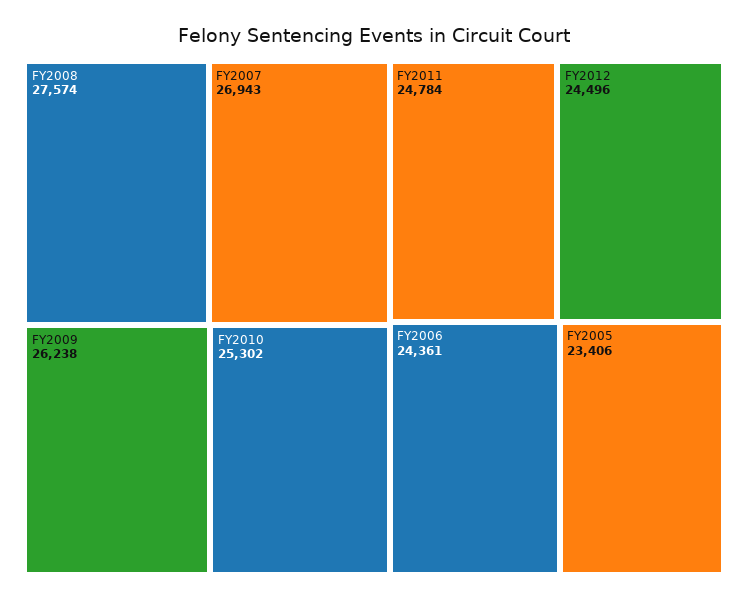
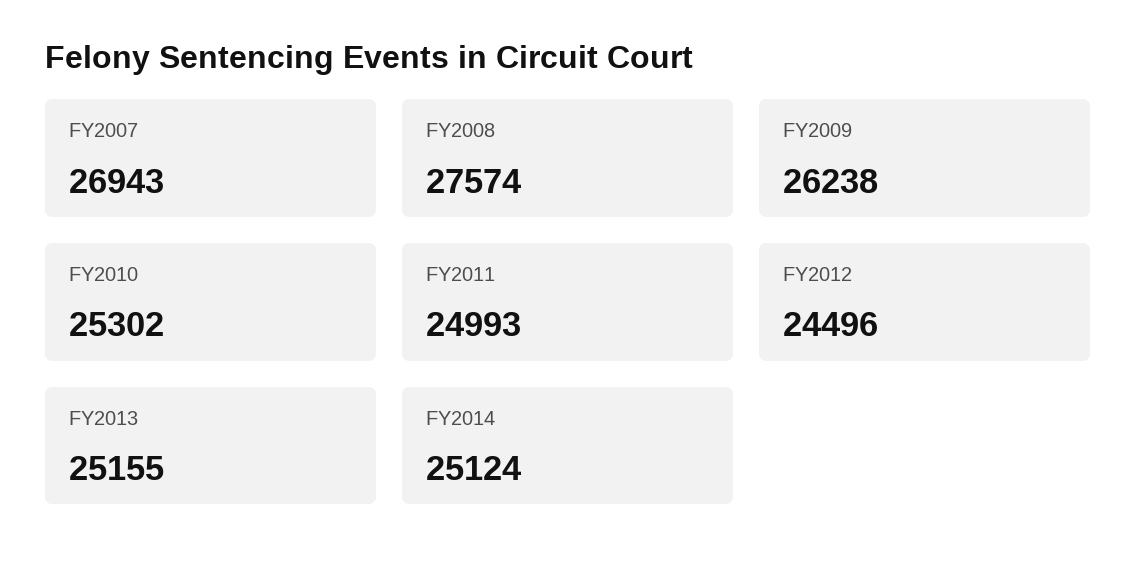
FY2011: 24784 -> 24993
FY2006: 24361 -> none
FY2005: 23406 -> none
FY2013: none -> 25155
FY2014: none -> 25124

